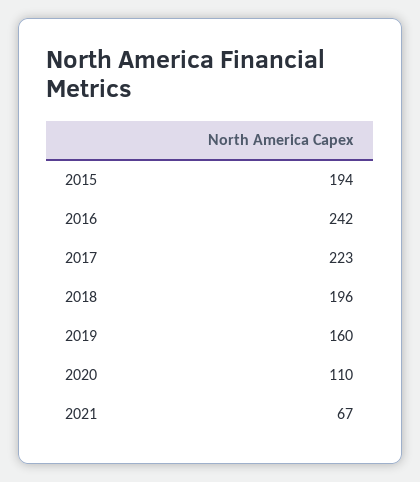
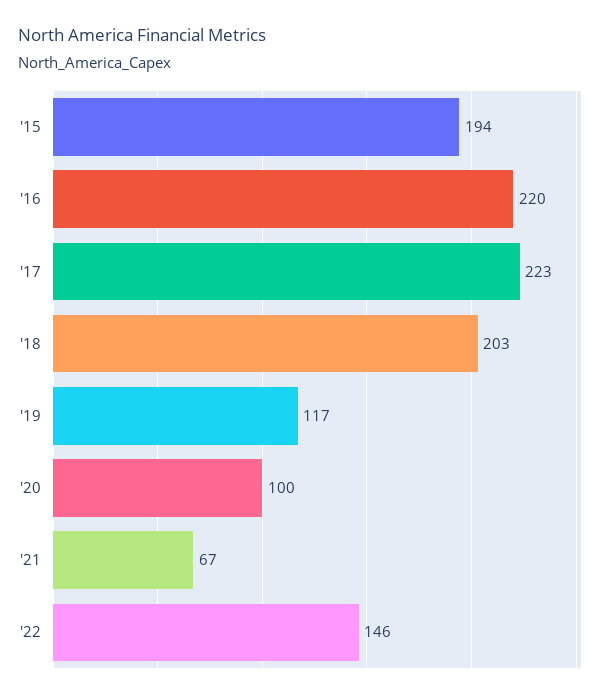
2016: 242 -> 220
2018: 196 -> 203
2019: 160 -> 117
2020: 110 -> 100
'22: none -> 146

